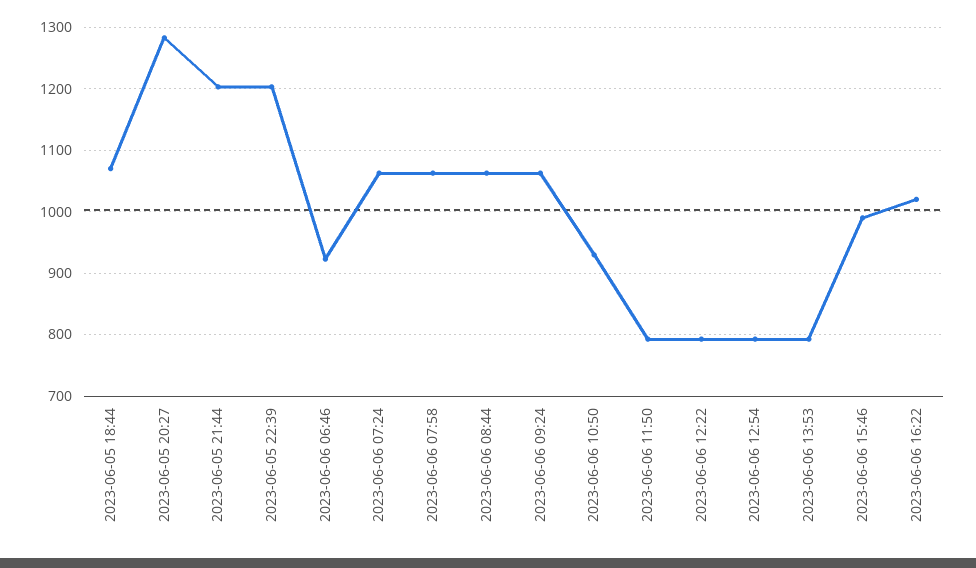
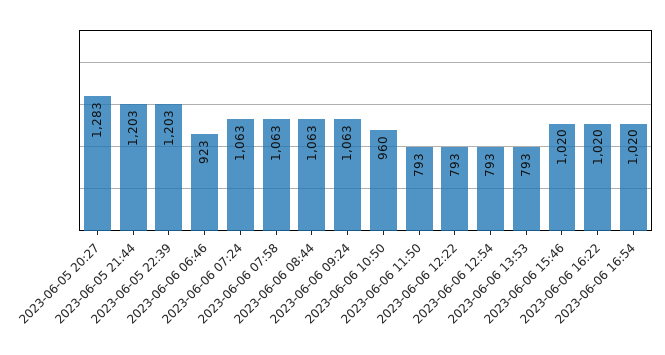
2023-06-05 18:44: 1070 -> none
2023-06-06 10:50: 930 -> 960
2023-06-06 15:46: 990 -> 1020
2023-06-06 16:54: none -> 1020

